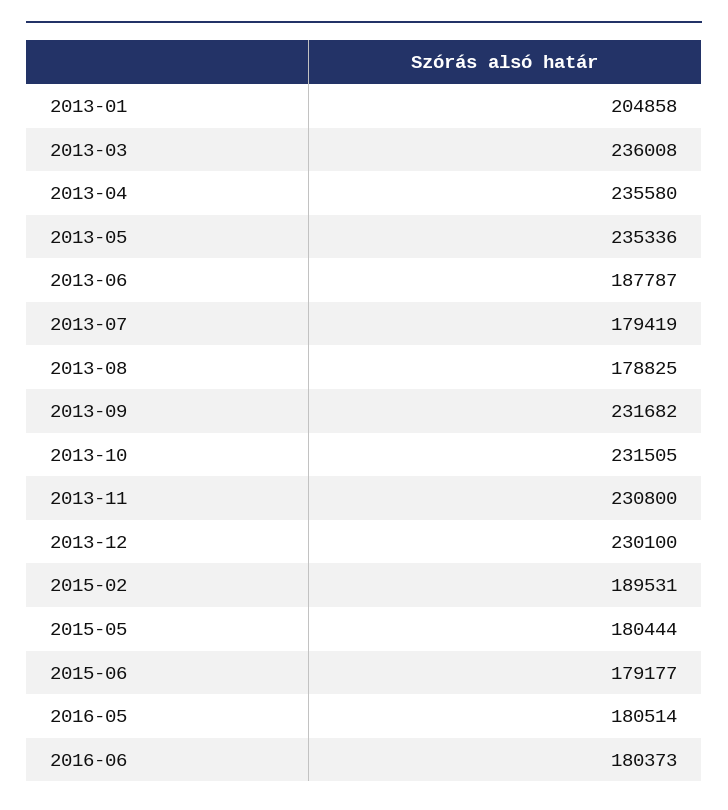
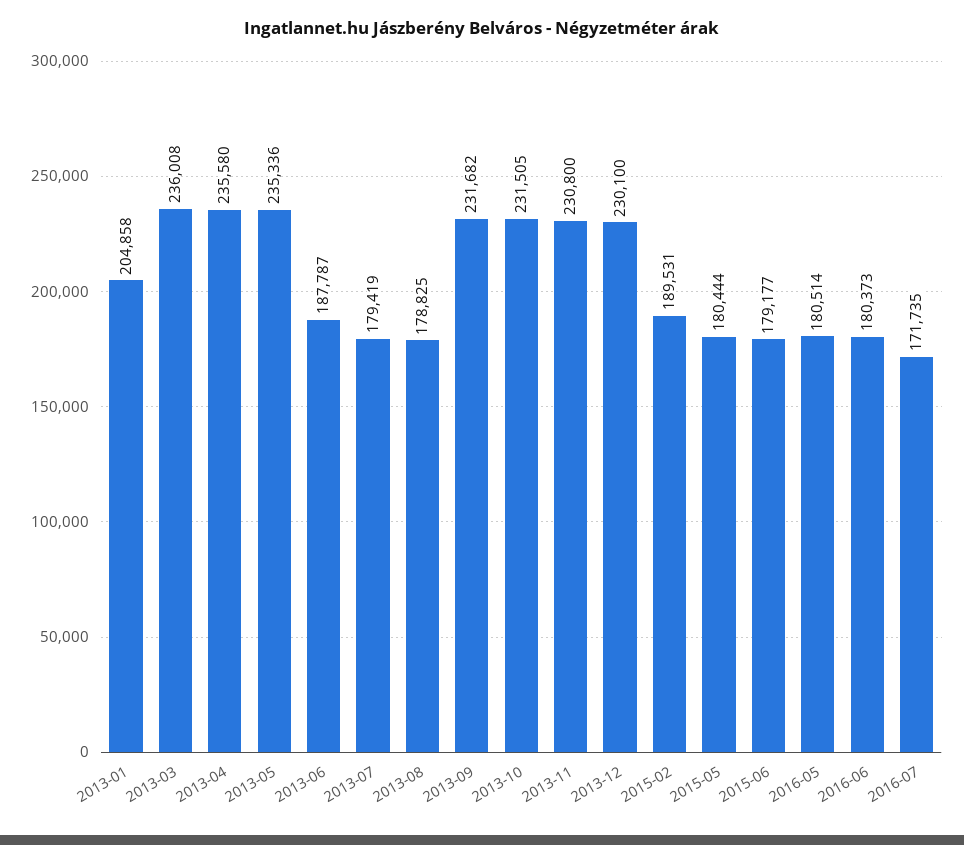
2016-07: none -> 171735

